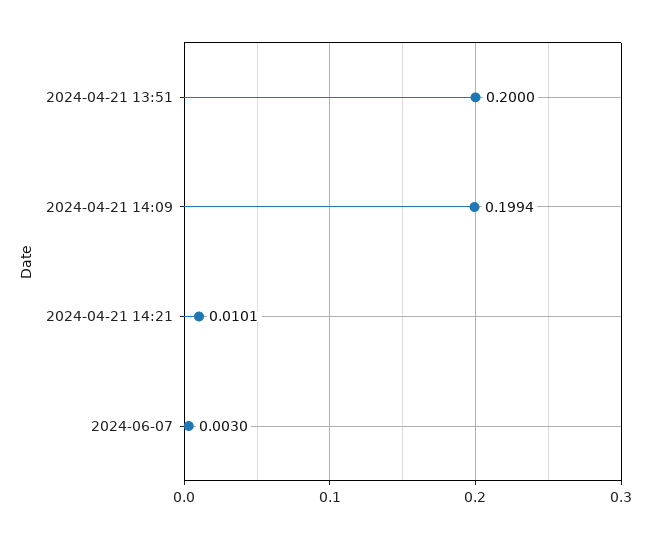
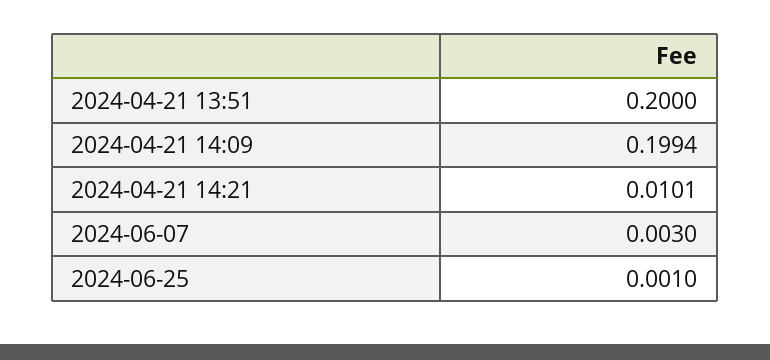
2024-06-25: none -> 0.001

